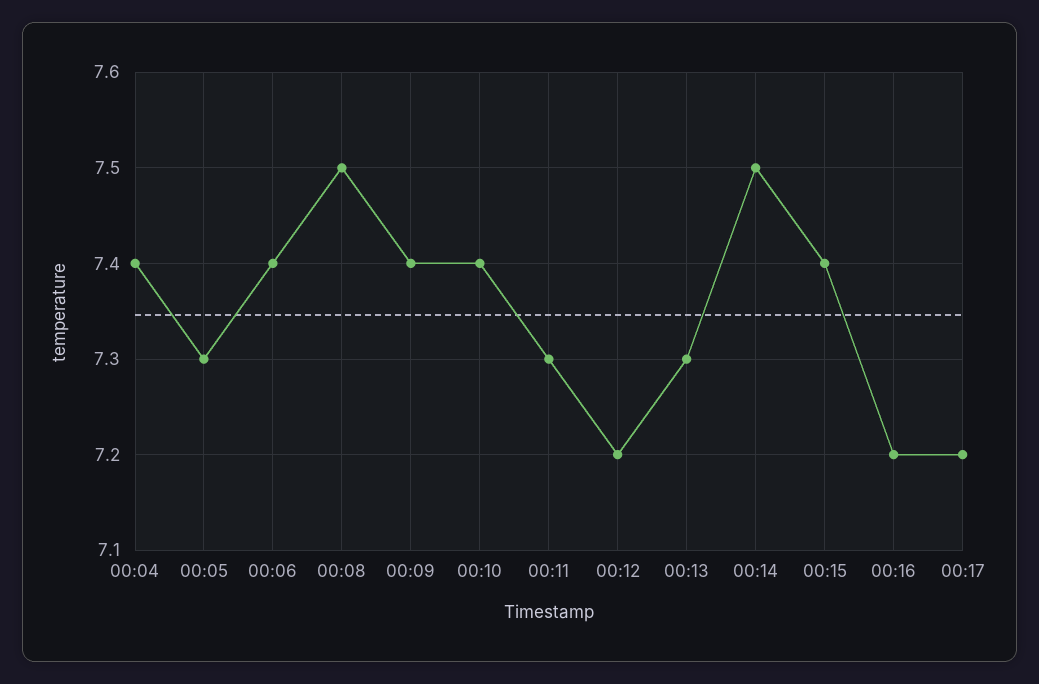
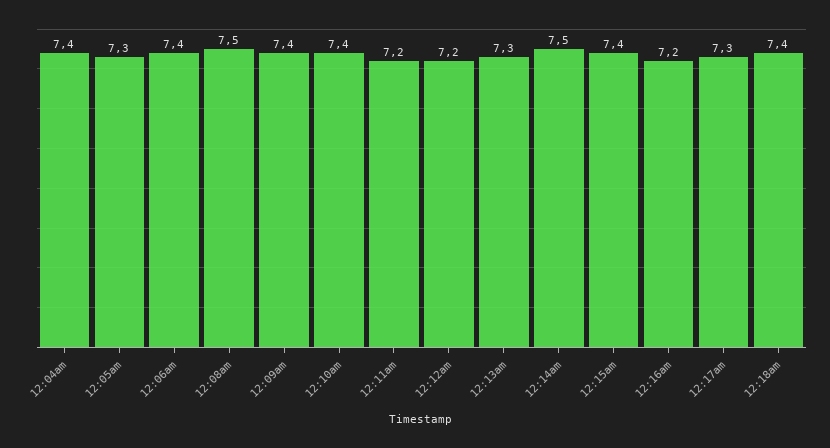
00:11: 7.3 -> 7.2
00:17: 7.2 -> 7.3
12:18am: none -> 7.4

